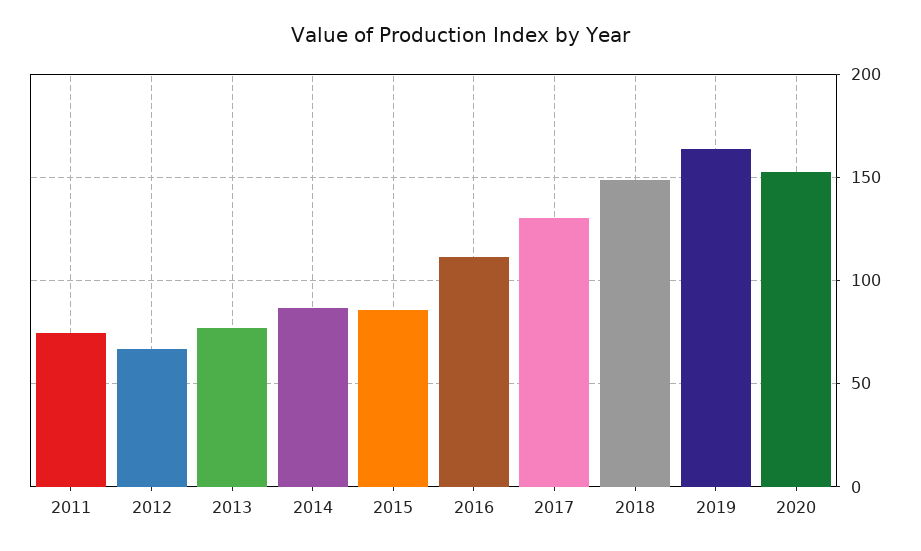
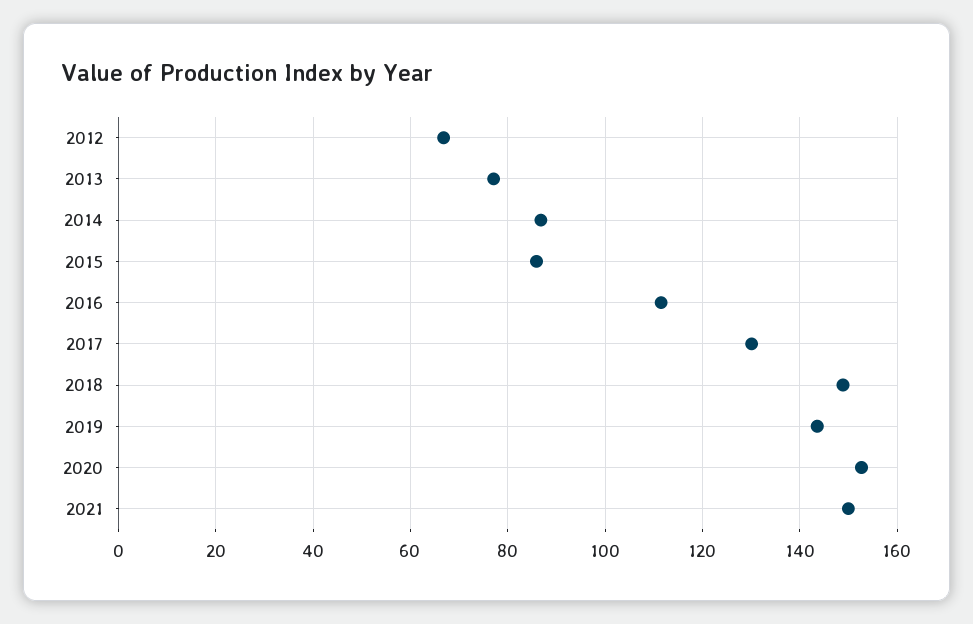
2011: 75 -> none
2019: 165 -> 144
2021: none -> 150

